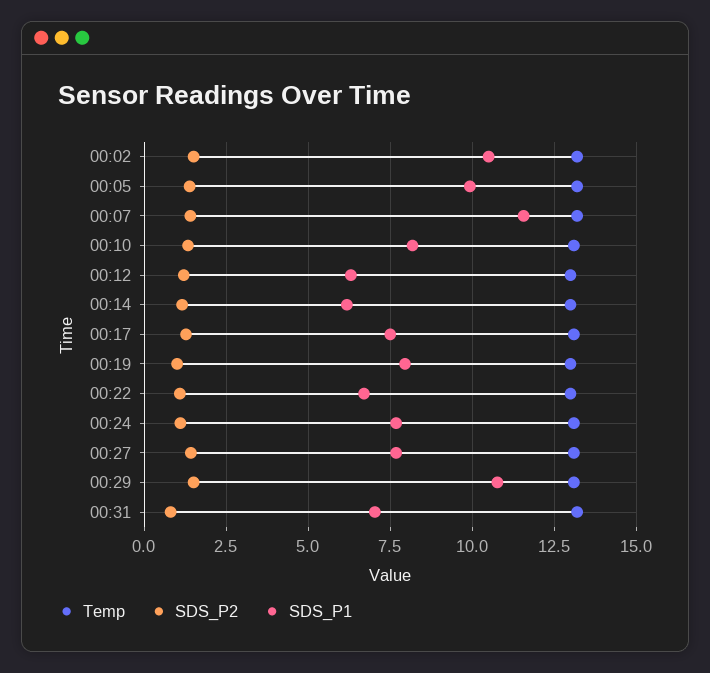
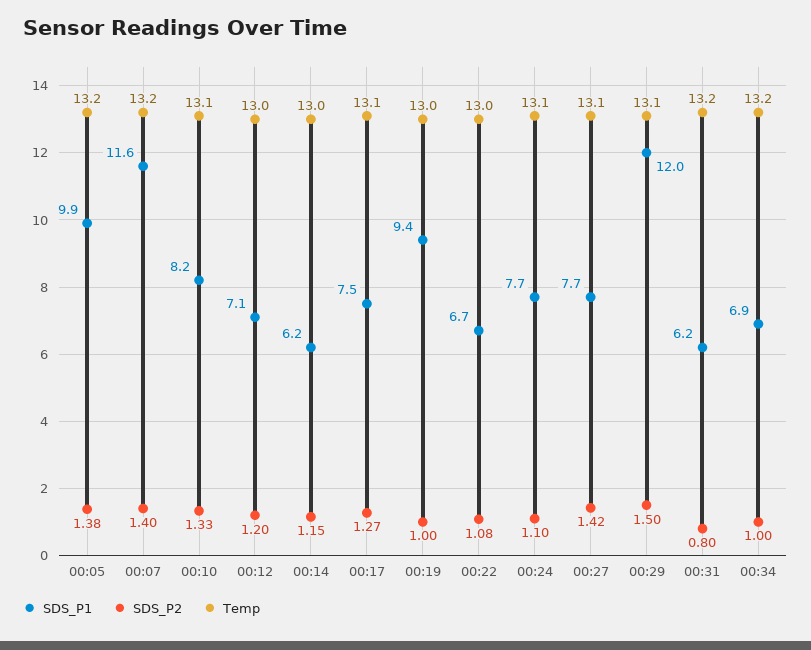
Temp, 00:02: 13.25 -> none
SDS_P2, 00:02: 1.5 -> none
SDS_P1, 00:02: 10.5 -> none
SDS_P1, 00:12: 6.25 -> 7.1
SDS_P1, 00:19: 8 -> 9.4
SDS_P1, 00:29: 10.75 -> 12
SDS_P1, 00:31: 7 -> 6.2
SDS_P1, 00:34: none -> 6.9
SDS_P2, 00:34: none -> 1
Temp, 00:34: none -> 13.2

